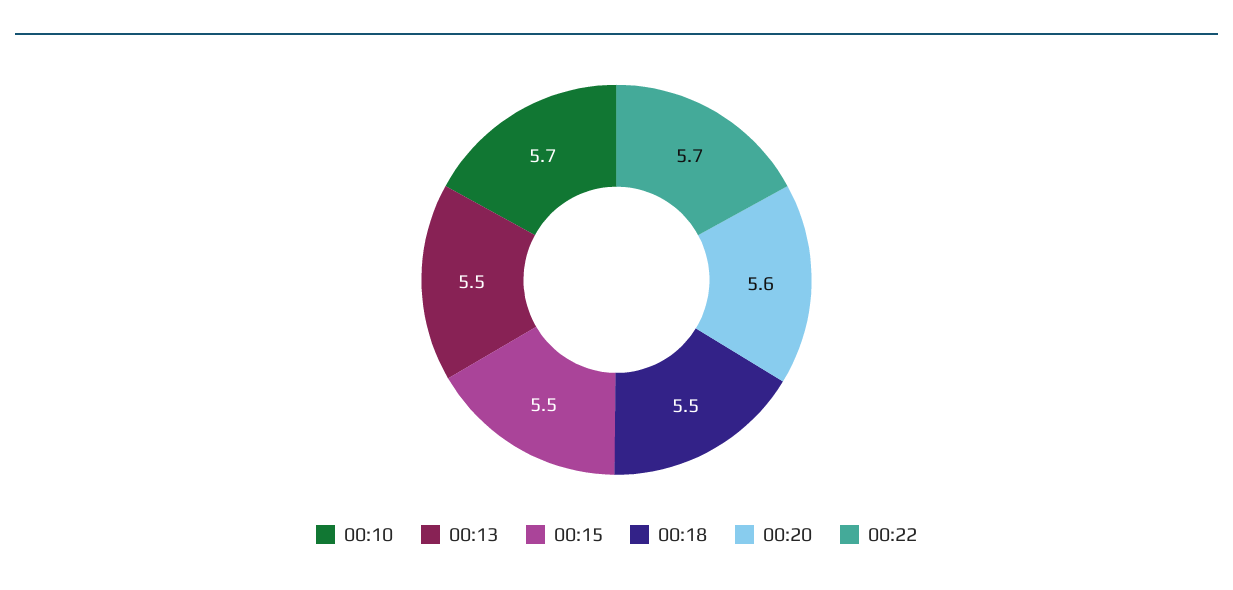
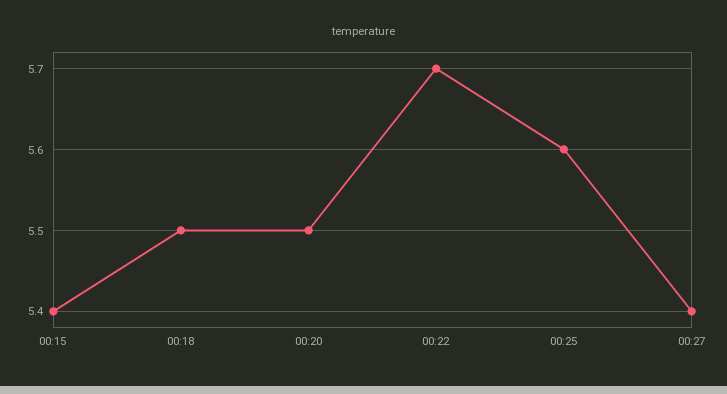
00:10: 5.7 -> none
00:13: 5.5 -> none
00:15: 5.5 -> 5.4
00:20: 5.6 -> 5.5
00:25: none -> 5.6
00:27: none -> 5.4

